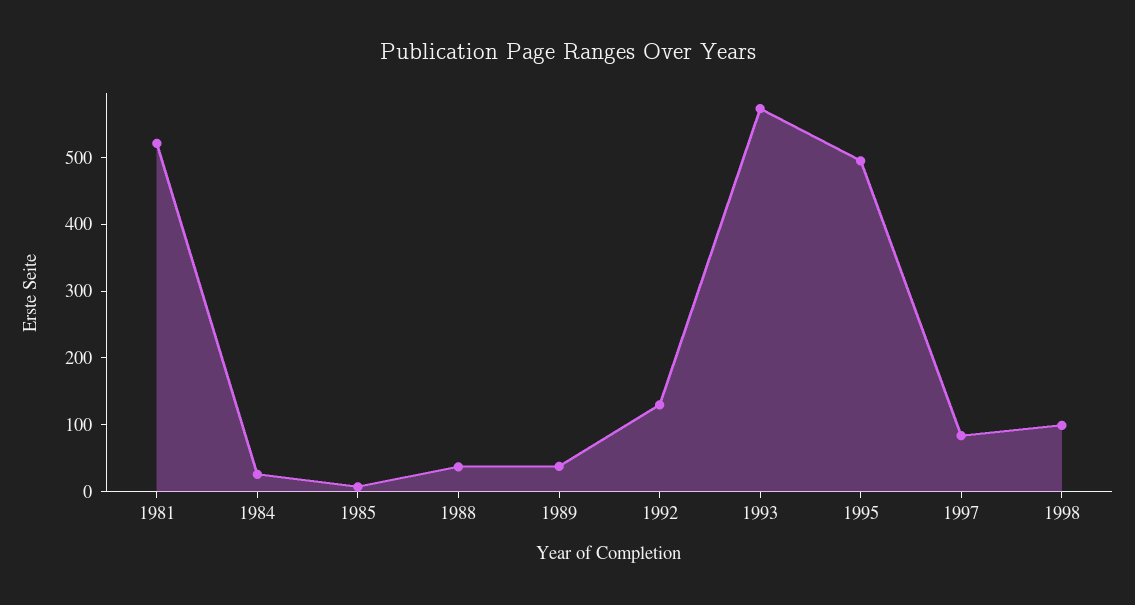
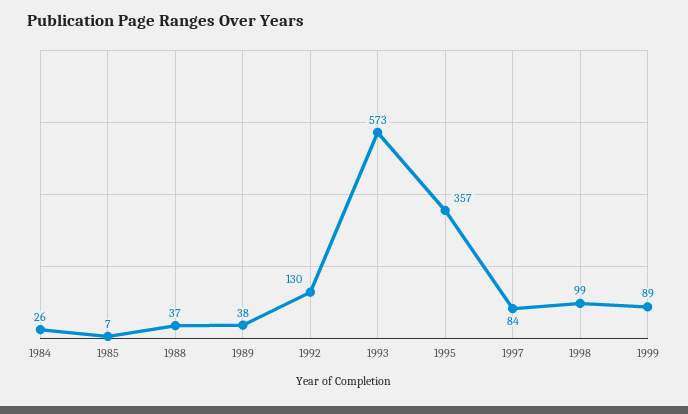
1981: 520 -> none
1995: 500 -> 357
1999: none -> 89

